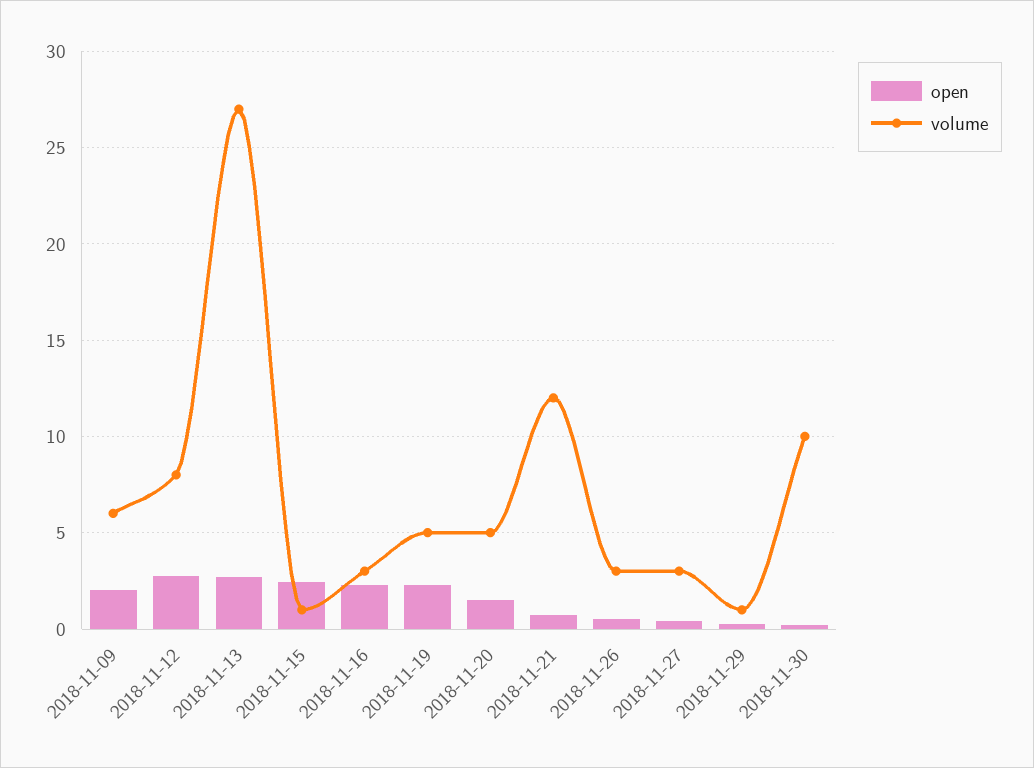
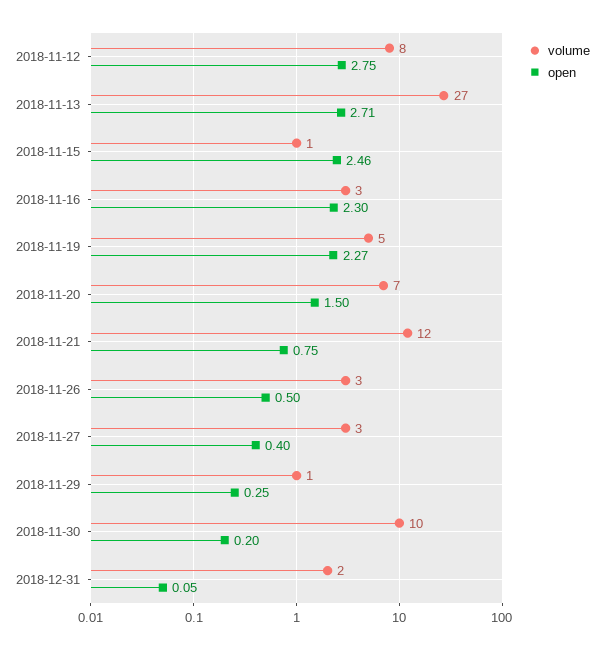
open, 2018-11-09: 2 -> none
volume, 2018-11-09: 6 -> none
volume, 2018-11-20: 5 -> 7
volume, 2018-12-31: none -> 2
open, 2018-12-31: none -> 0.05

